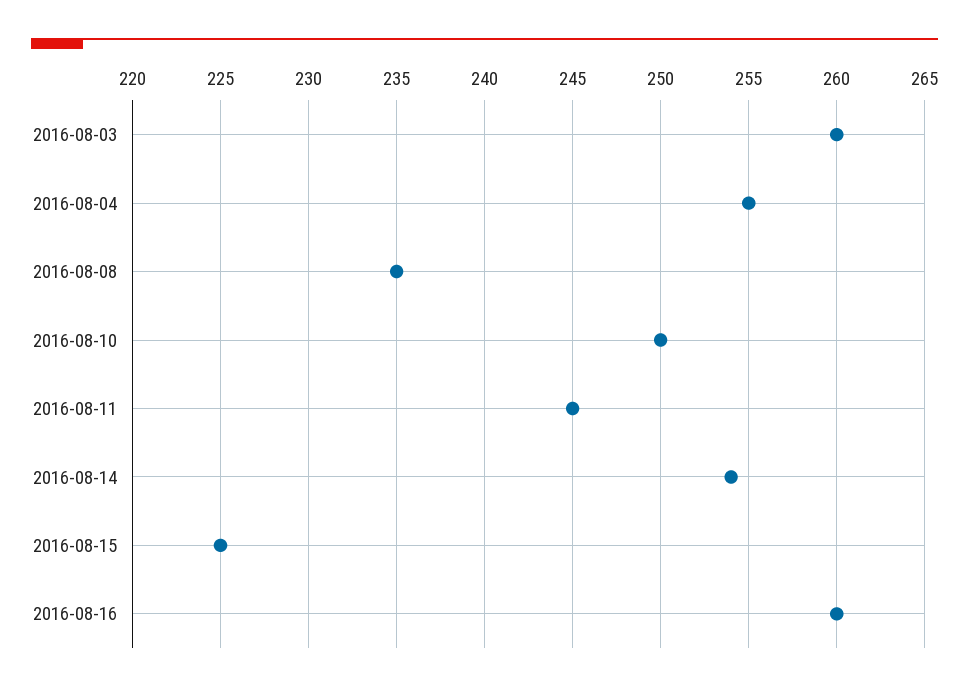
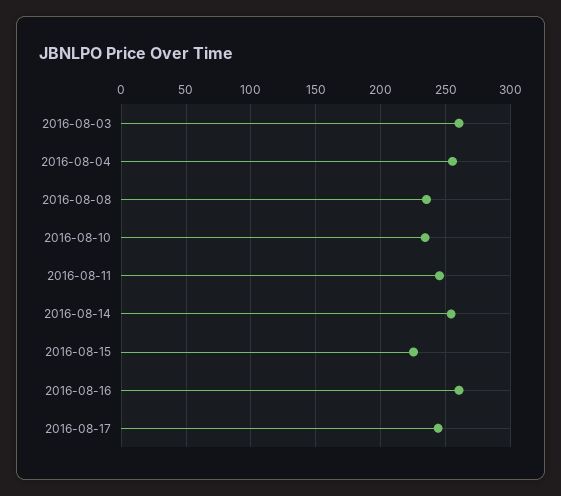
2016-08-10: 250 -> 235
2016-08-17: none -> 245

